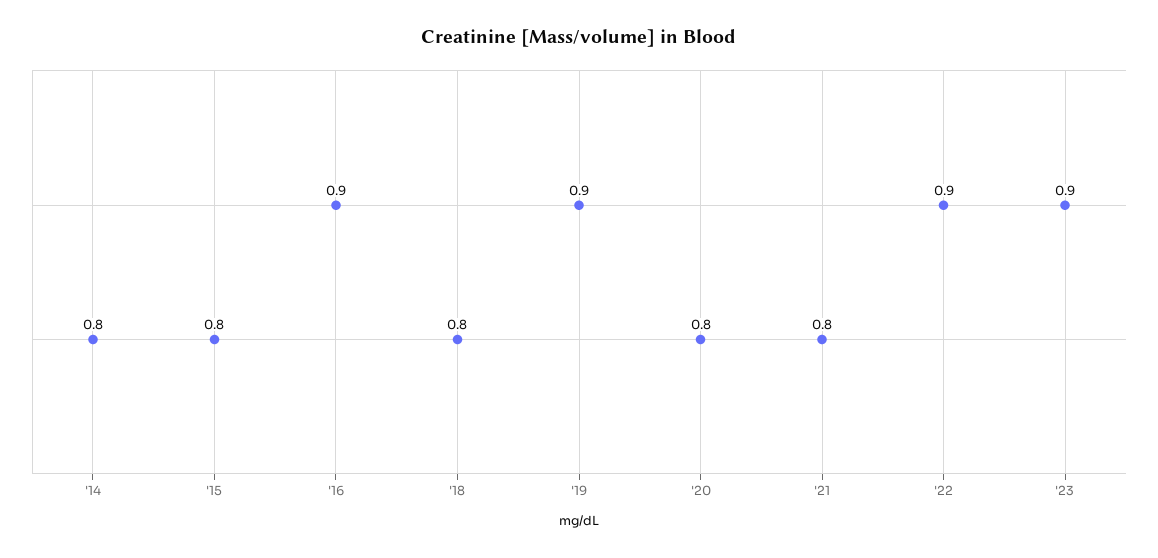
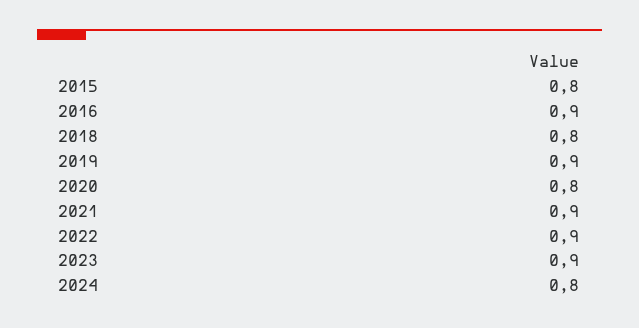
'14: 0.8 -> none
'21: 0.8 -> 0.9
2024: none -> 0.8

